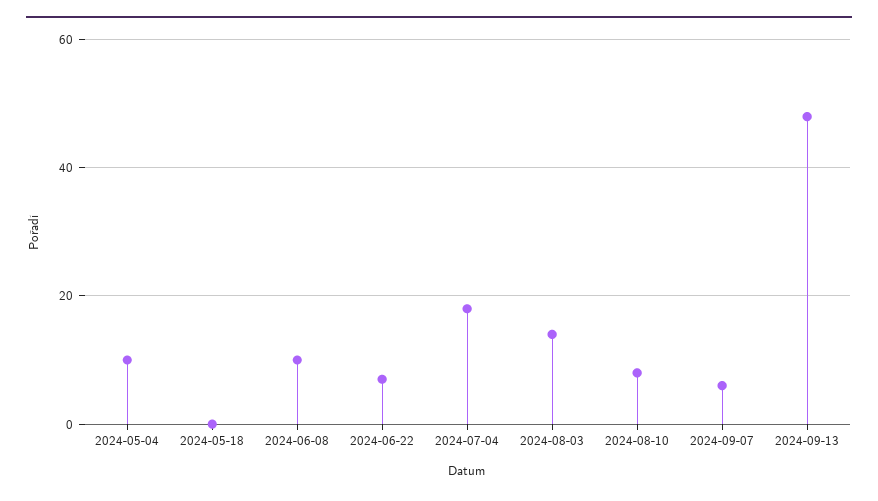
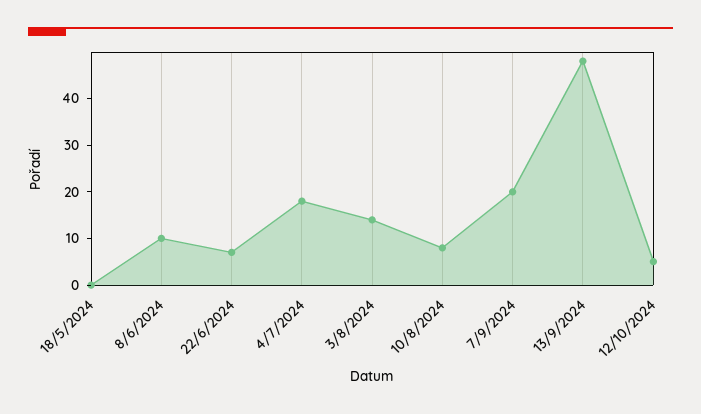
2024-05-04: 10 -> none
2024-09-07: 5 -> 20
12/10/2024: none -> 5

